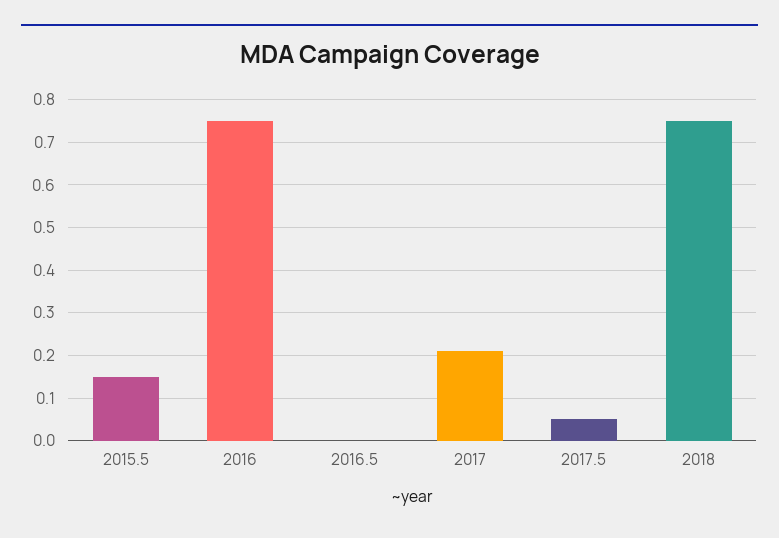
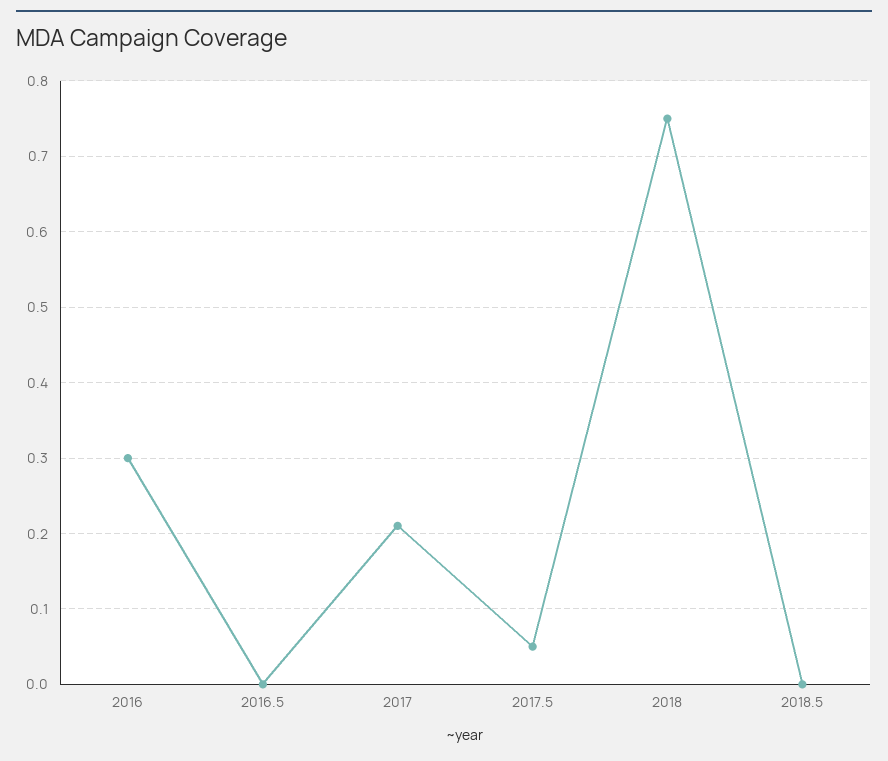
2015.5: 0.15 -> none
2016: 0.75 -> 0.3
2018.5: none -> 0

